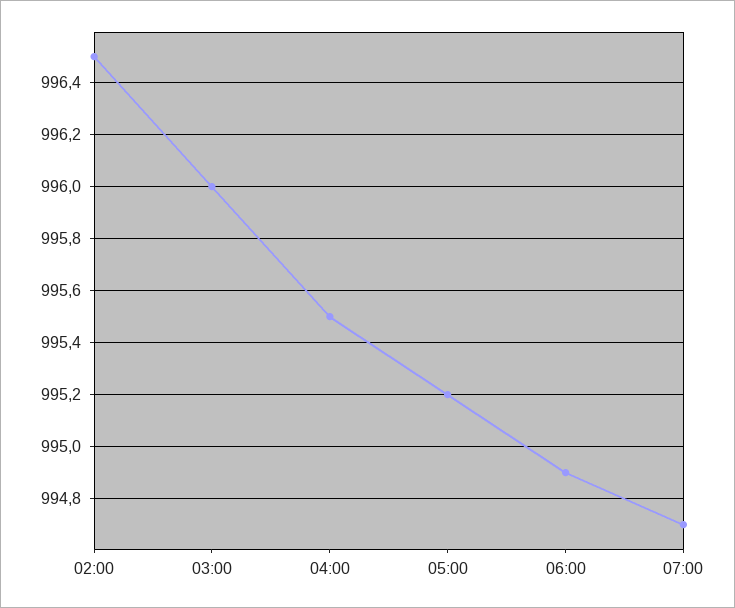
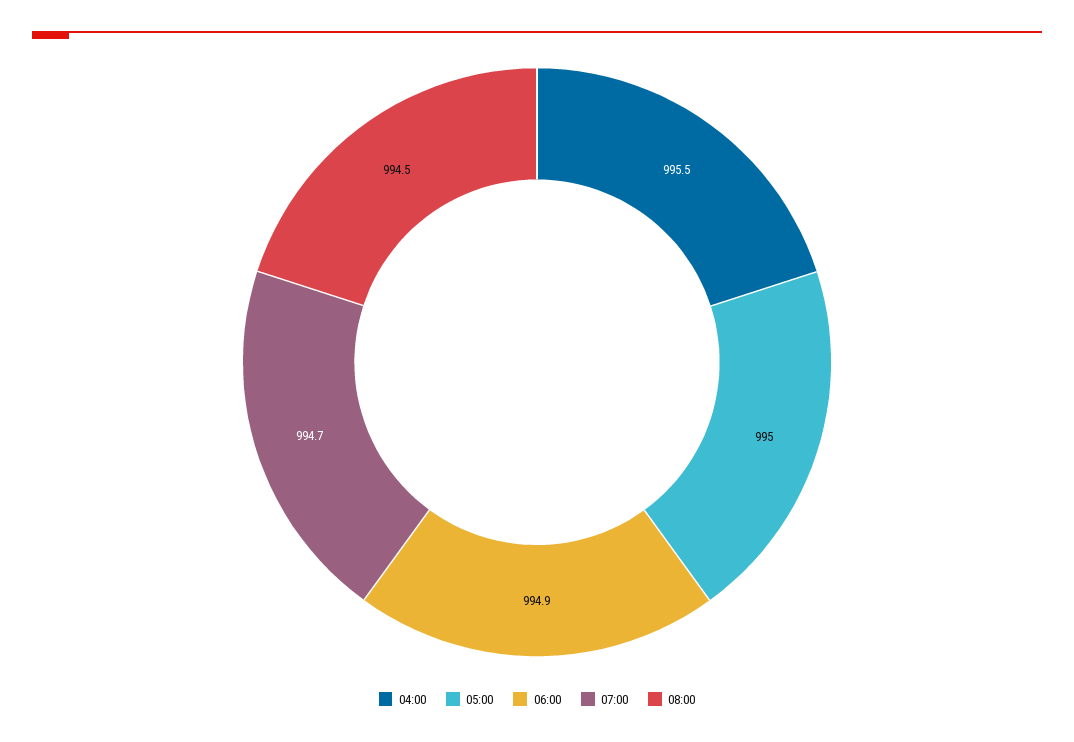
02:00: 996.5 -> none
03:00: 996 -> none
05:00: 995.2 -> 995
08:00: none -> 994.5

